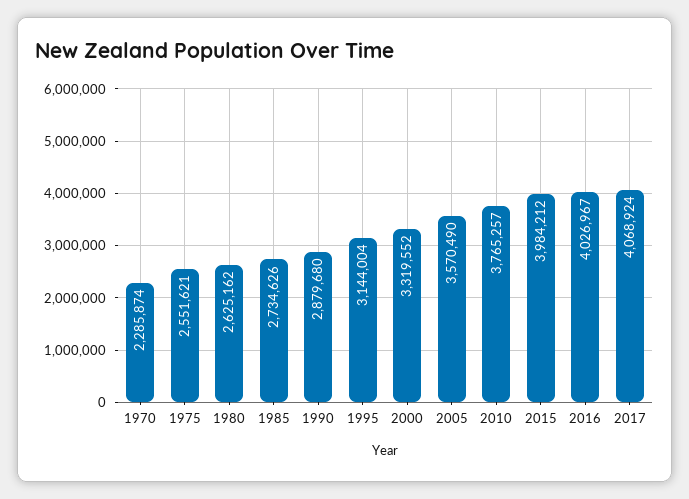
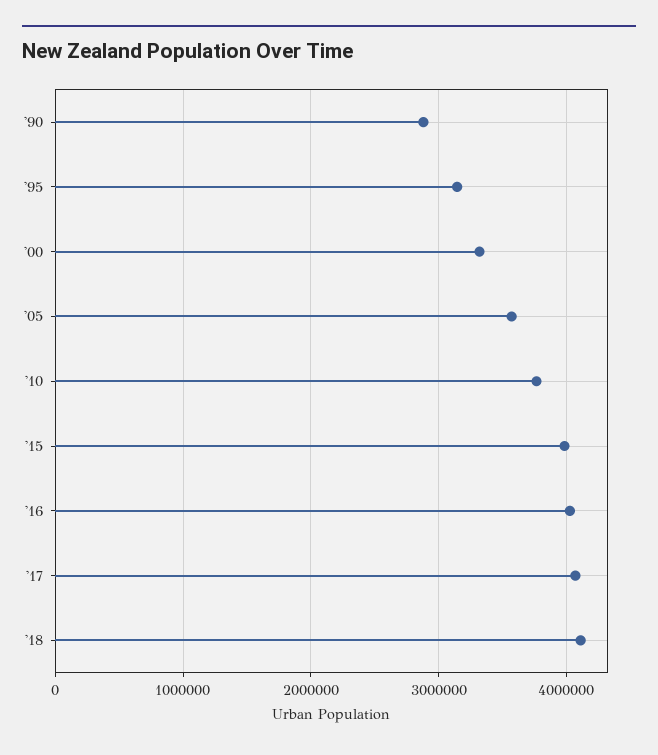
1970: 2285874 -> none
1975: 2551621 -> none
1980: 2625162 -> none
1985: 2734626 -> none
'18: none -> 4100000

